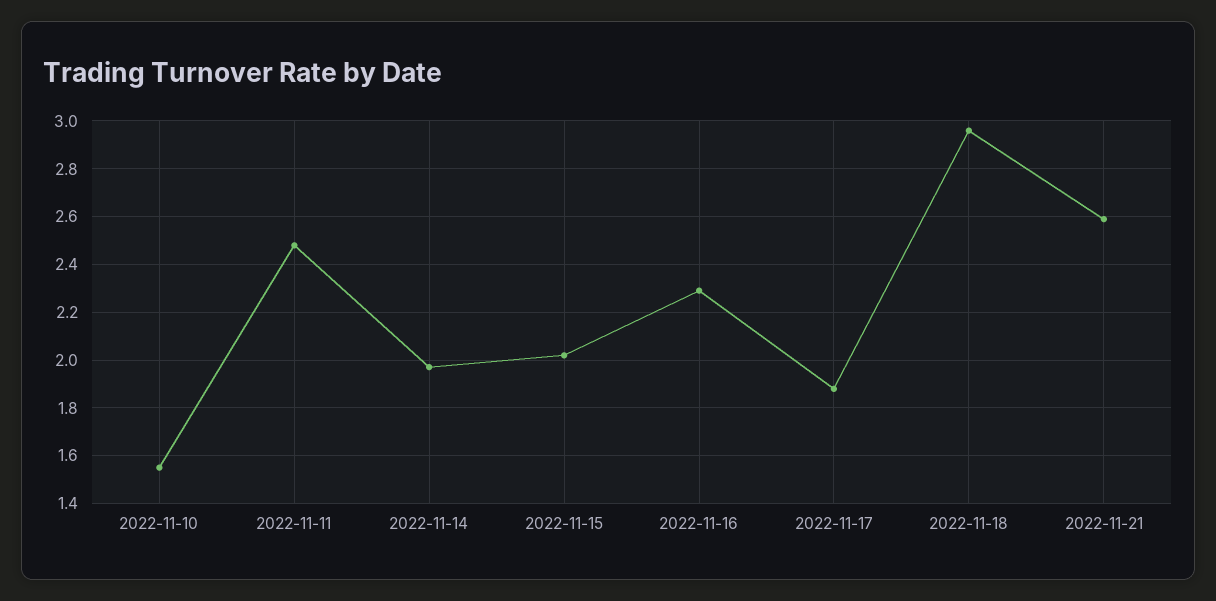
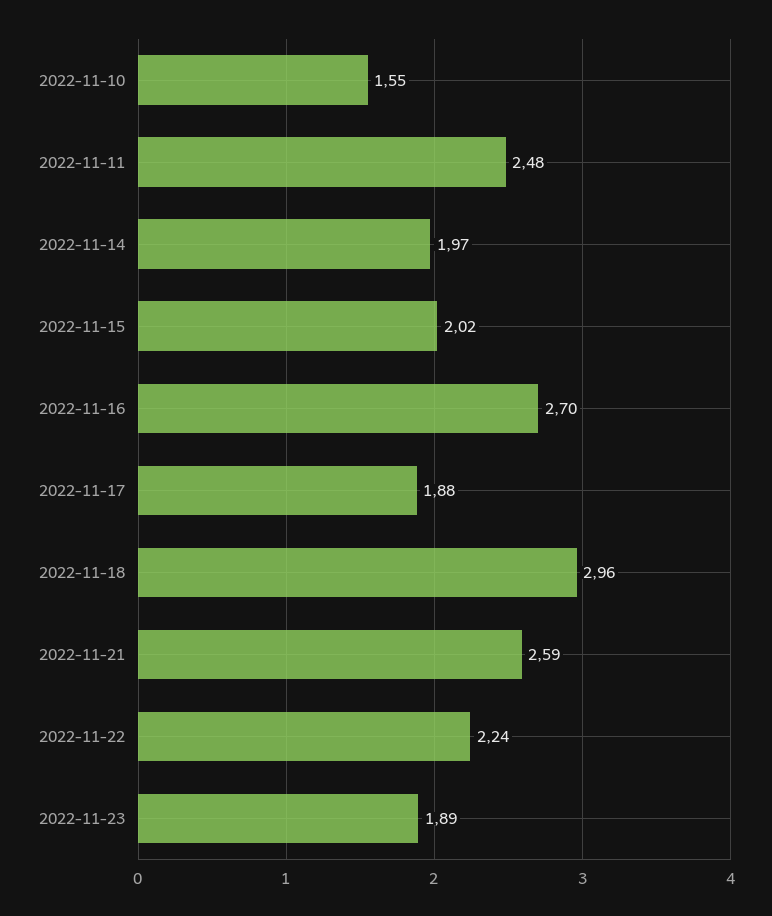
2022-11-16: 2.3 -> 2.7
2022-11-22: none -> 2.24
2022-11-23: none -> 1.89

